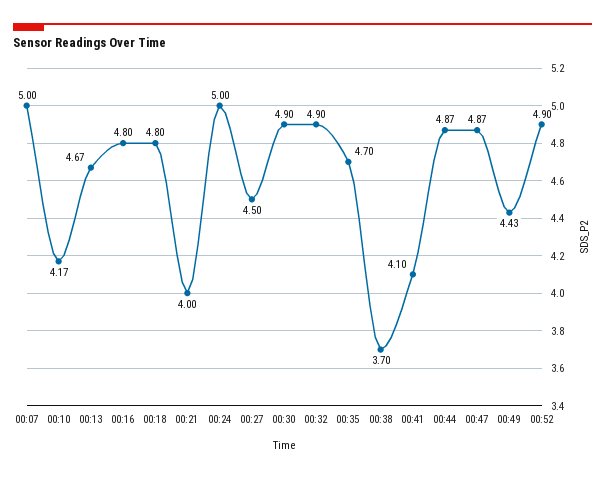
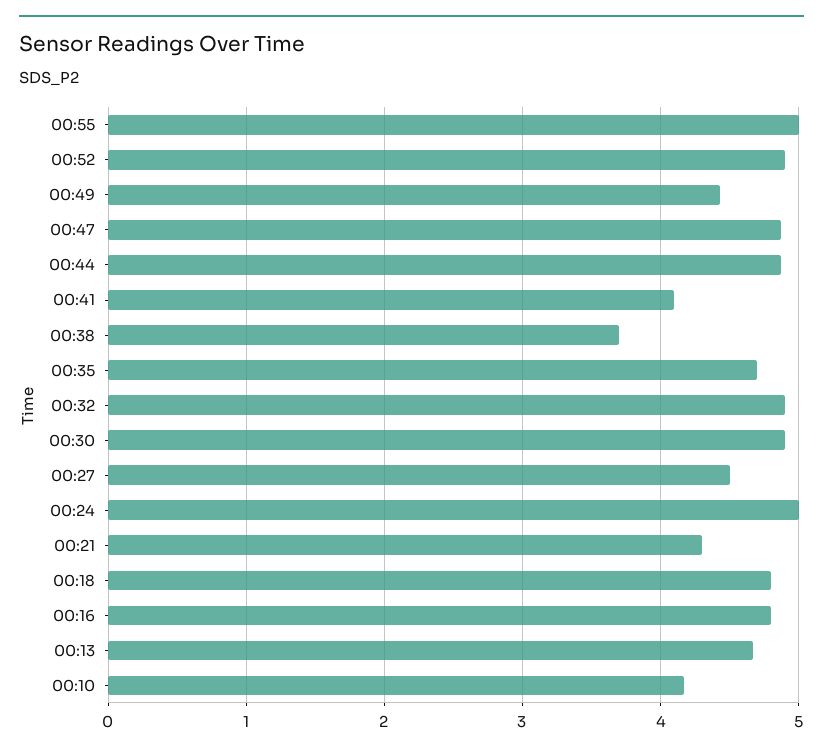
00:07: 5 -> none
00:21: 4 -> 4.3
00:55: none -> 5

